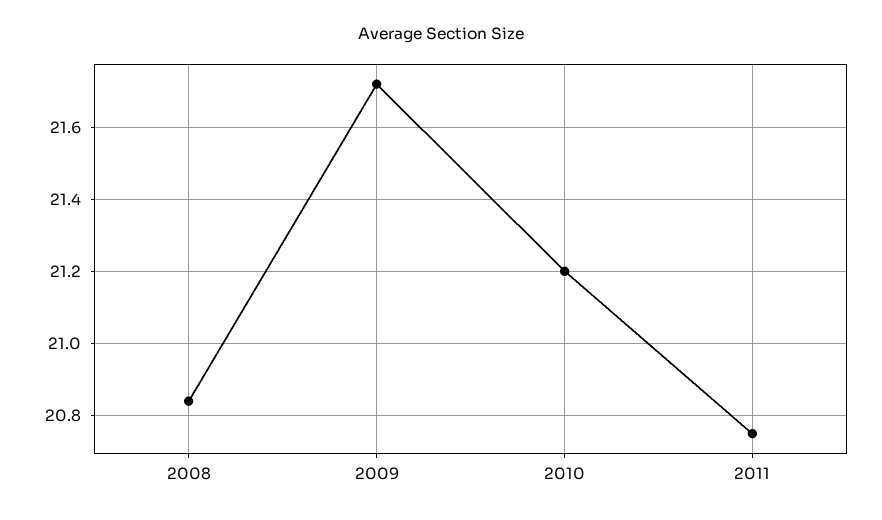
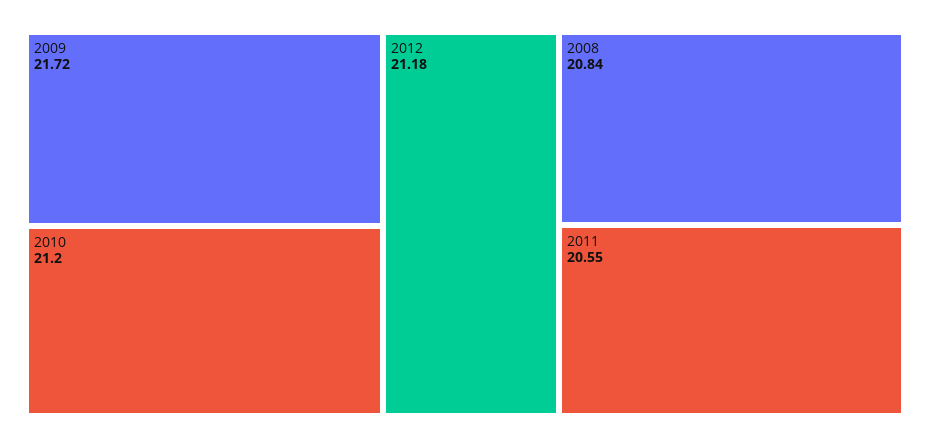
2011: 20.75 -> 20.55
2012: none -> 21.18

